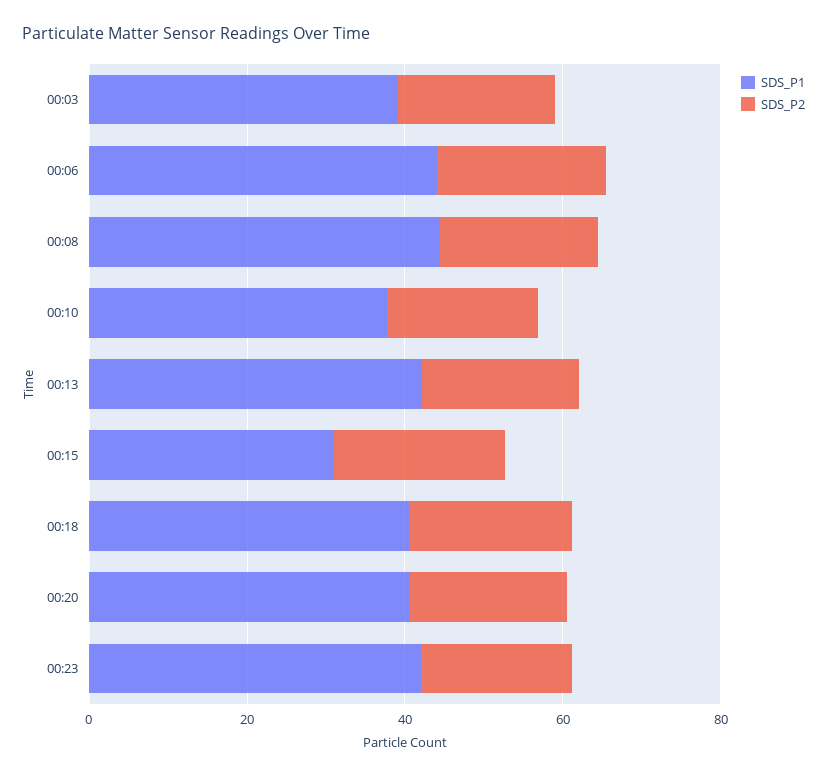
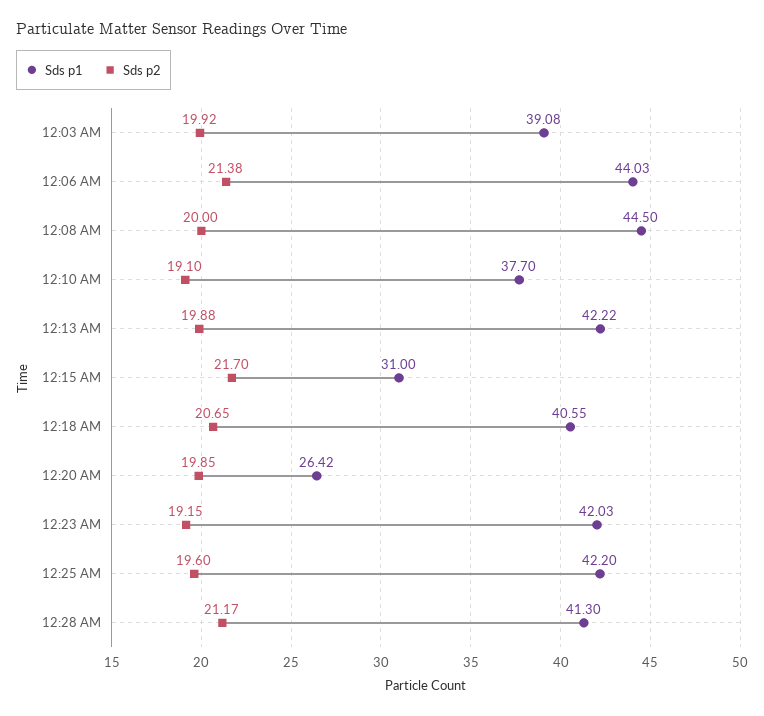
SDS_P1, 00:20: 40 -> 26.42
SDS_P1, 12:25 AM: none -> 42.2
SDS_P2, 12:25 AM: none -> 19.6
SDS_P1, 12:28 AM: none -> 41.3
SDS_P2, 12:28 AM: none -> 21.17

